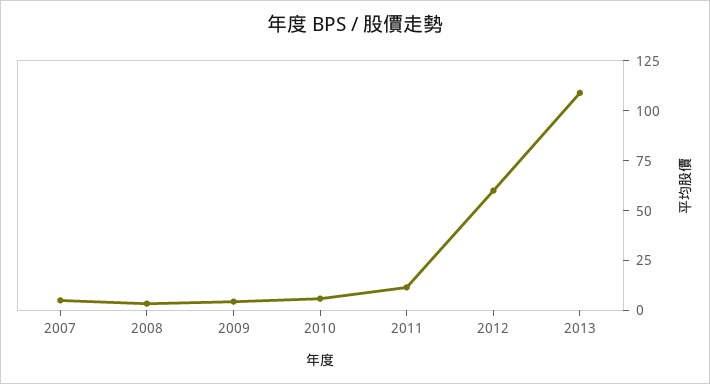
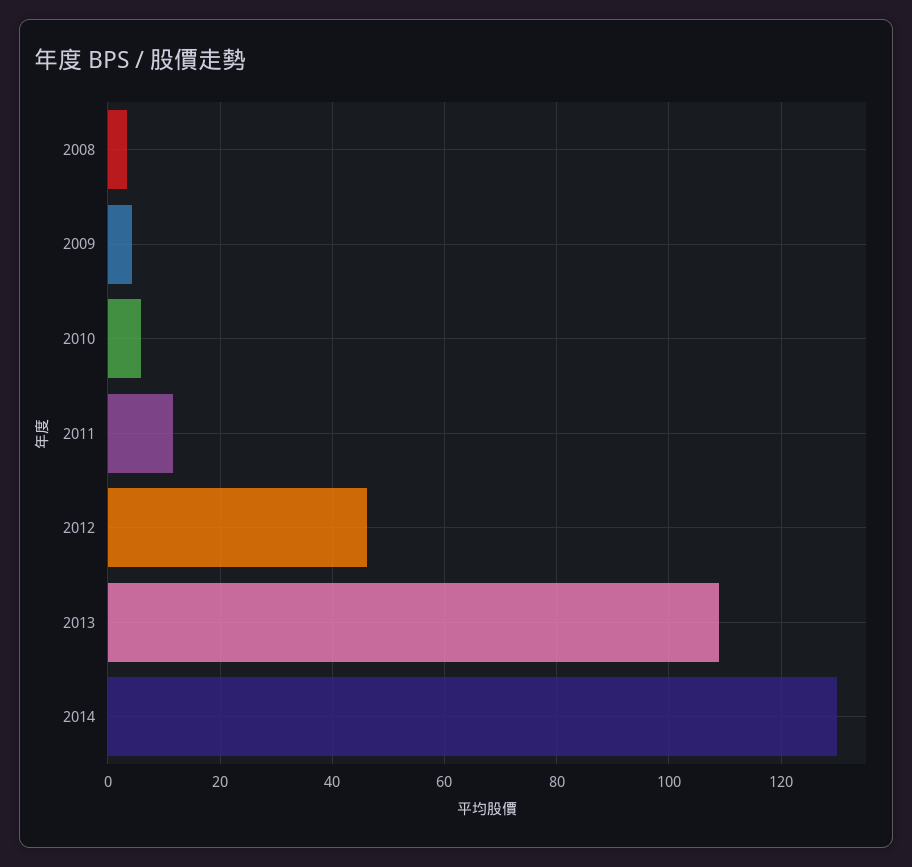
2007: 5 -> none
2012: 60 -> 46
2014: none -> 130

